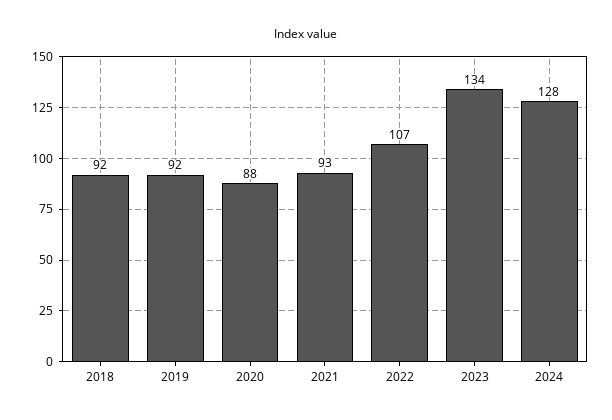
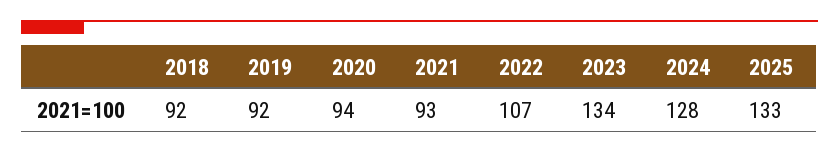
2020: 88 -> 94
2025: none -> 133

